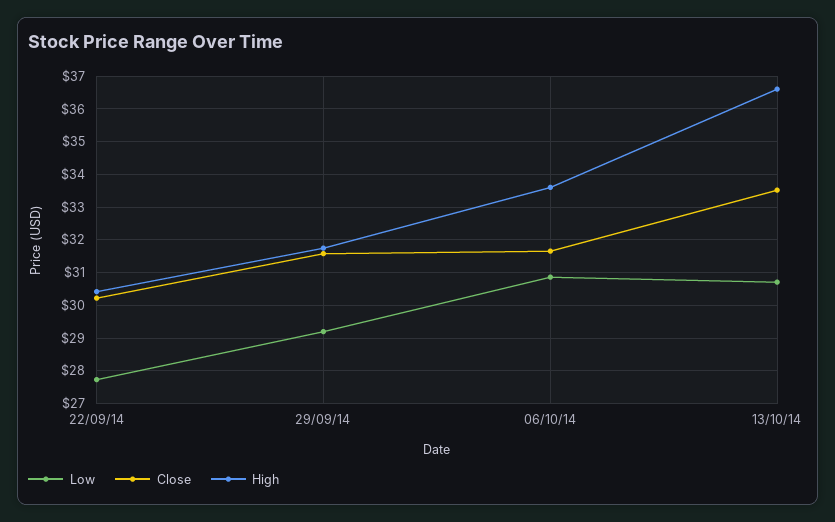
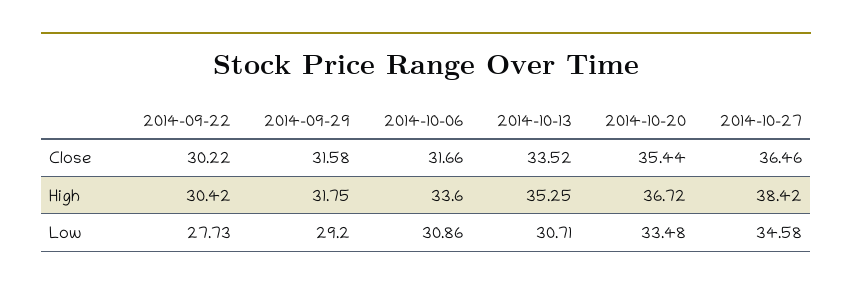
High, 13/10/14: 36.6 -> 35.25
Close, 2014-10-20: none -> 35.44
Close, 2014-10-27: none -> 36.46
High, 2014-10-20: none -> 36.72
High, 2014-10-27: none -> 38.42
Low, 2014-10-20: none -> 33.48
Low, 2014-10-27: none -> 34.58

